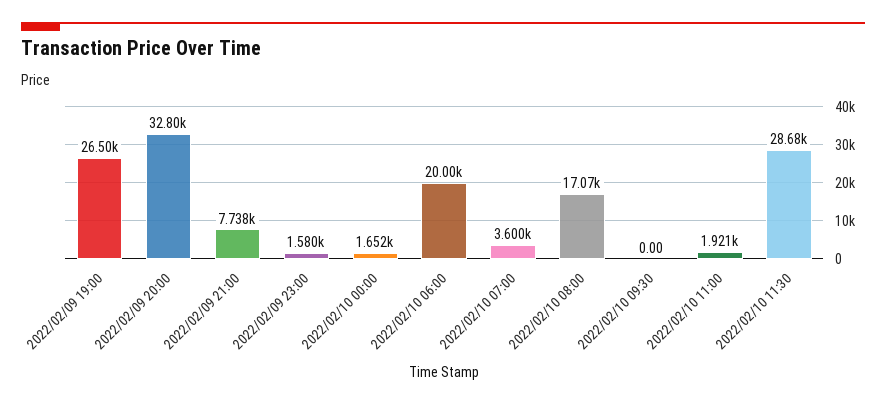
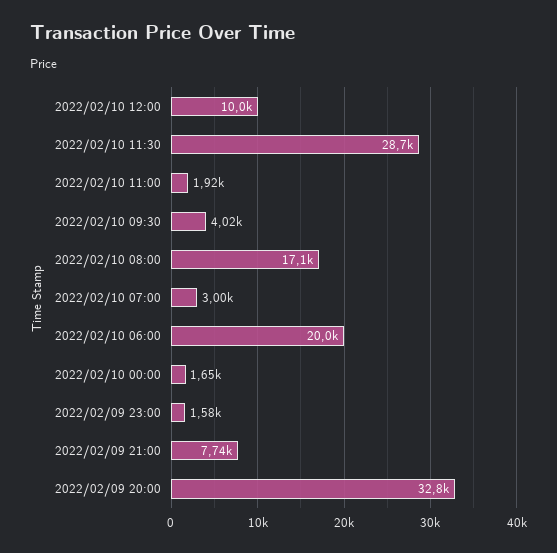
2022/02/09 19:00: 26500 -> none
2022/02/10 07:00: 3600 -> 3000
2022/02/10 09:30: 0 -> 4020
2022/02/10 12:00: none -> 10000

